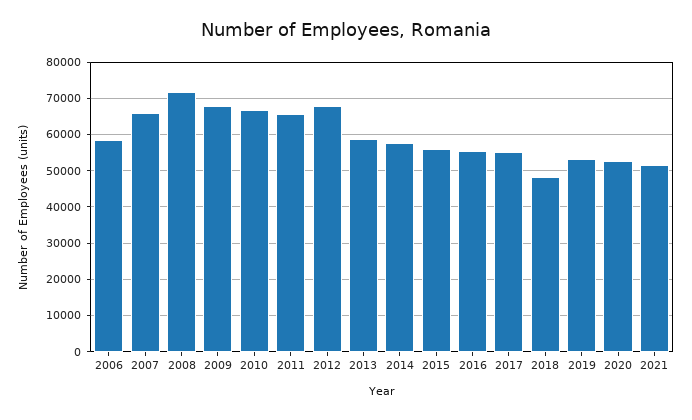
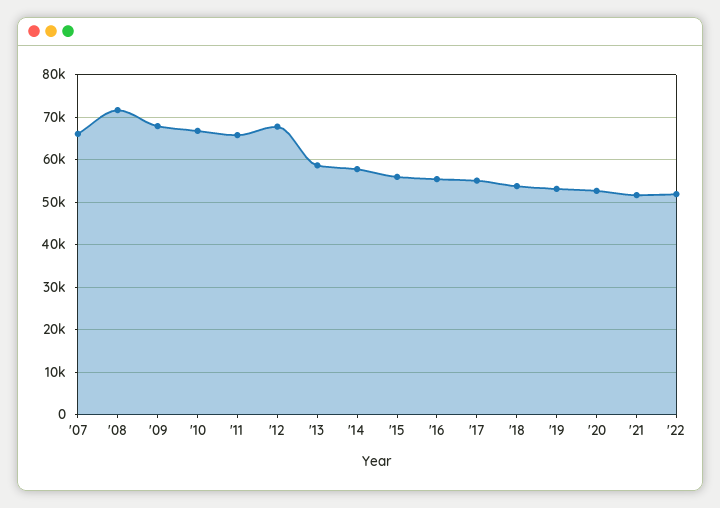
2006: 58000 -> none
2018: 48000 -> 54000
'22: none -> 52000

